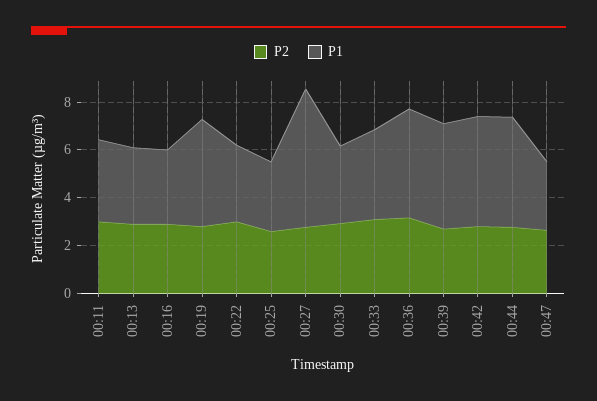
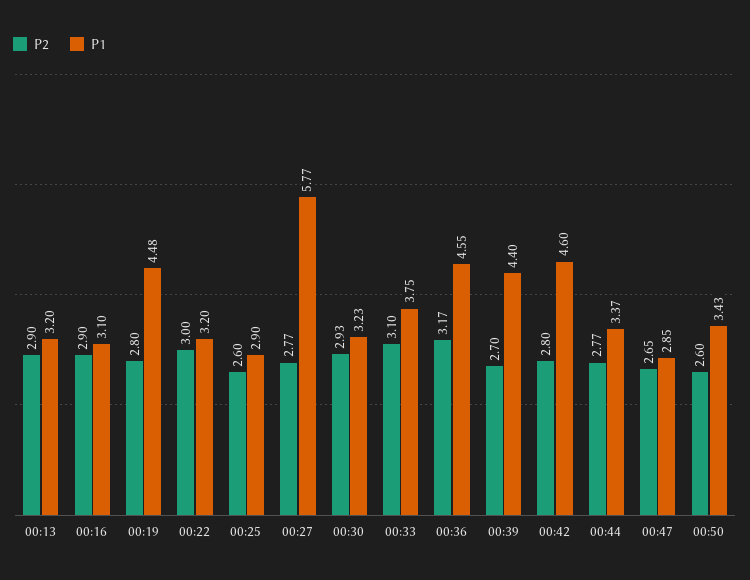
P2, 00:11: 3 -> none
P1, 00:11: 3.5 -> none
P1, 00:44: 4.5 -> 3.37
P2, 00:50: none -> 2.6
P1, 00:50: none -> 3.43

